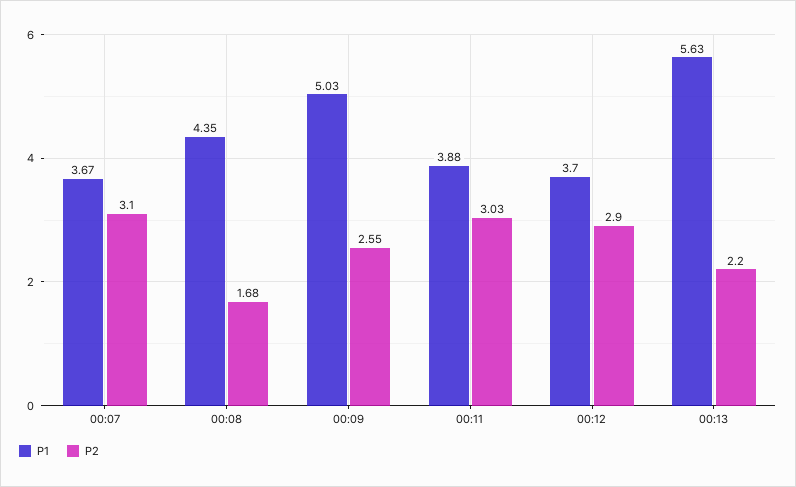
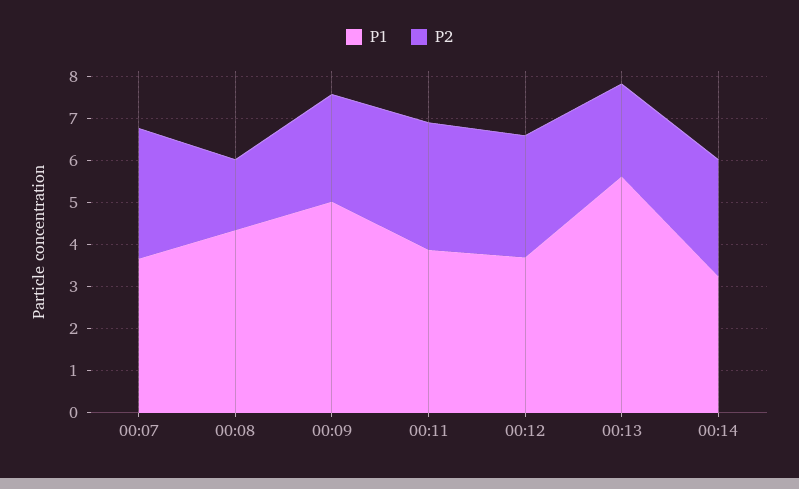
P1, 00:14: none -> 3.2
P2, 00:14: none -> 2.8

